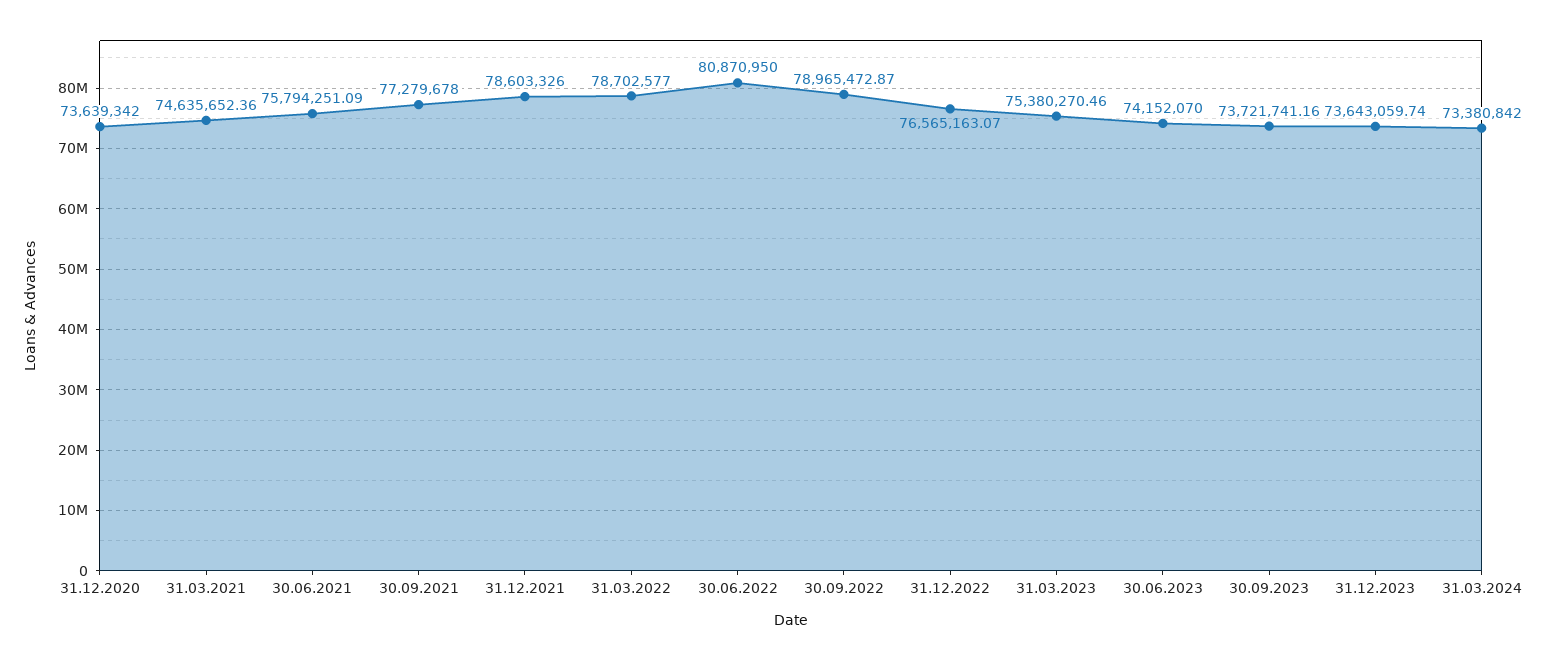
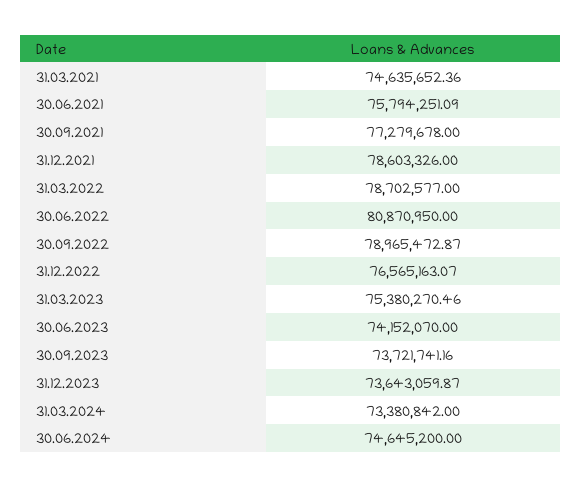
31.12.2020: 73639342 -> none
31.12.2023: 73643059.74 -> 73643059.87
30.06.2024: none -> 74645200

